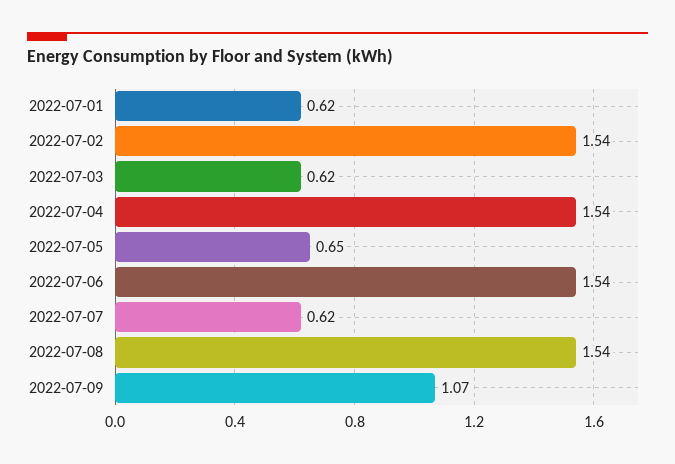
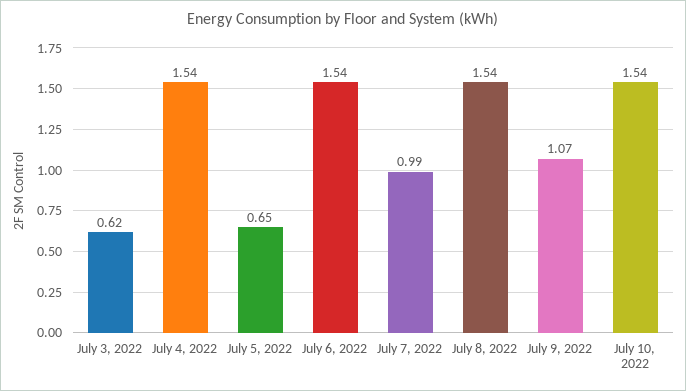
2022-07-01: 0.62 -> none
2022-07-02: 1.54 -> none
2022-07-07: 0.62 -> 0.99
July 10, 2022: none -> 1.54

